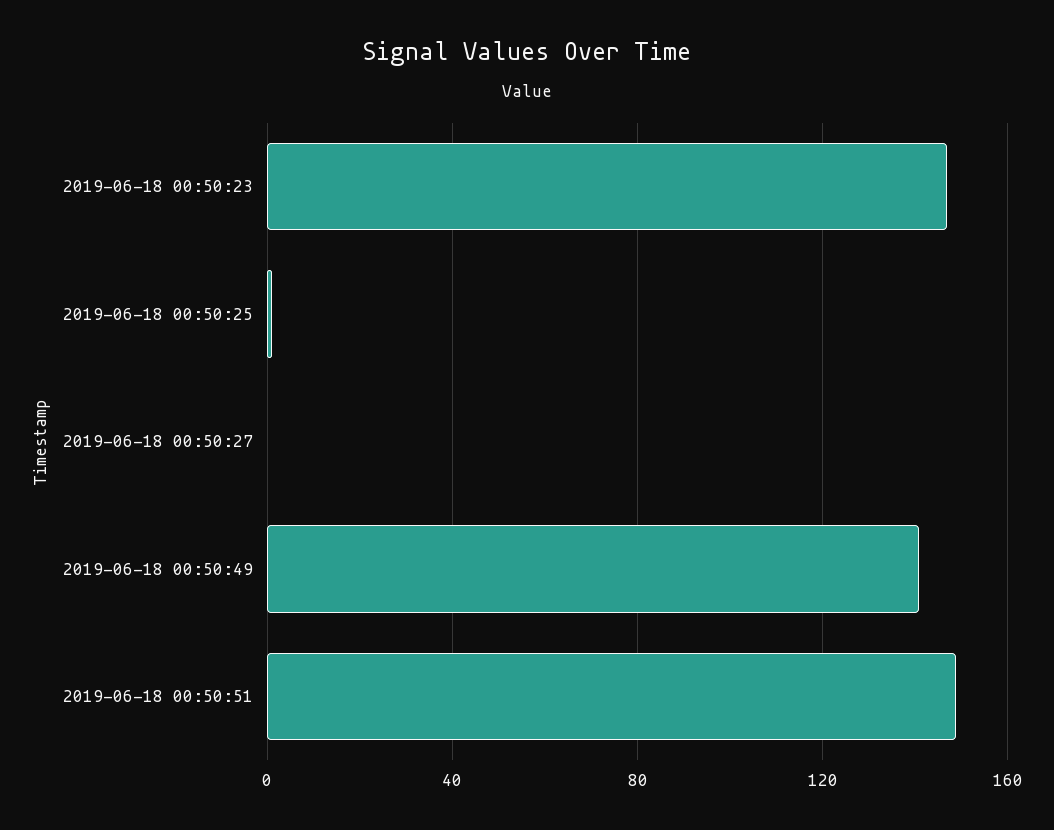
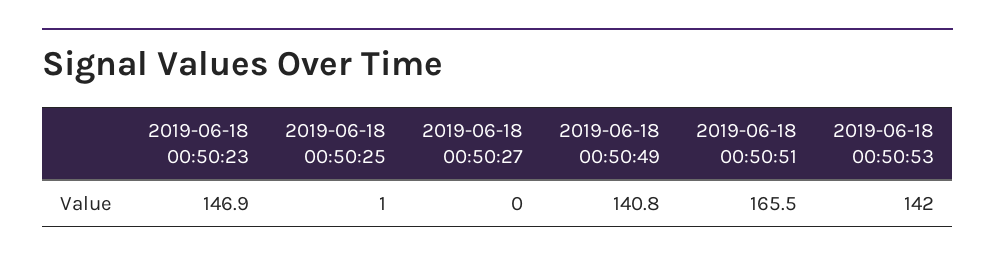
2019-06-18 00:50:51: 150 -> 165.5
2019-06-18 00:50:53: none -> 142

